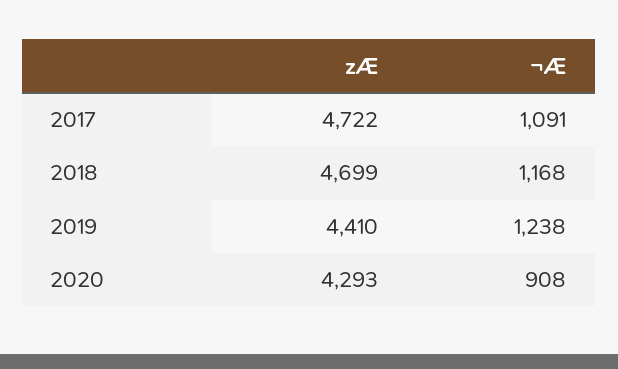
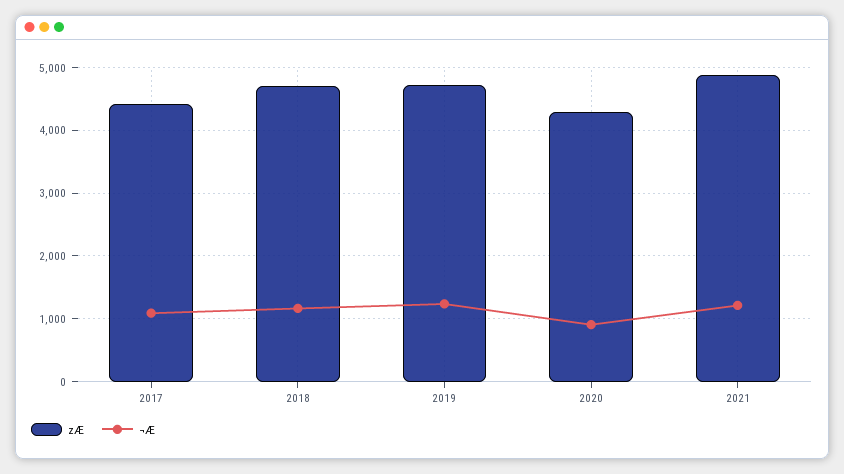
zÆ, 2017: 4722 -> 4400
zÆ, 2019: 4410 -> 4700
zÆ, 2021: none -> 4900
¬Æ, 2021: none -> 1200

